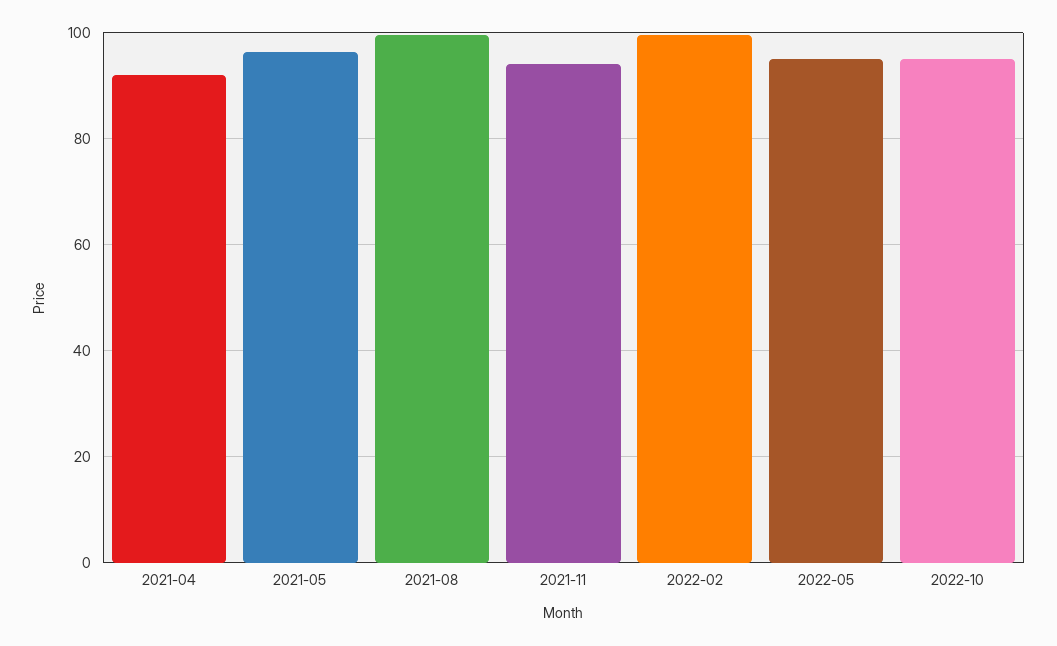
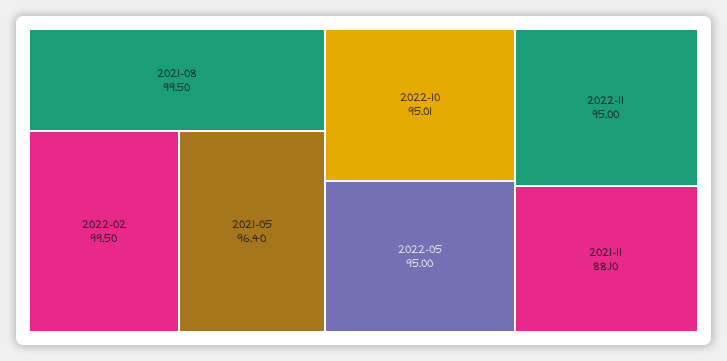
2021-04: 92 -> none
2021-11: 94 -> 88.1
2022-11: none -> 95

